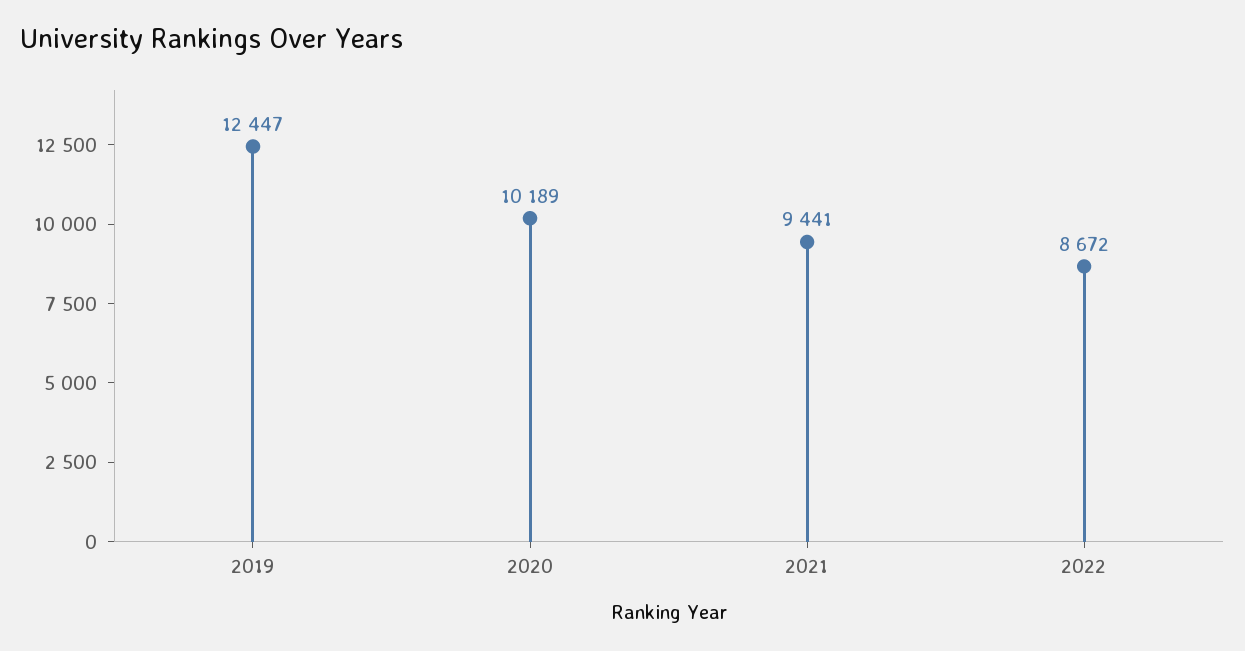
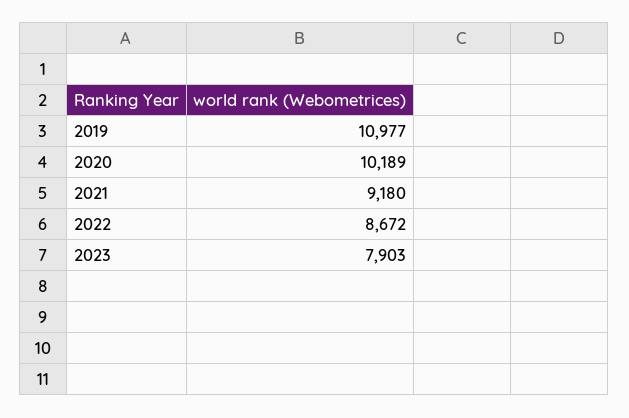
2019: 12447 -> 10977
2021: 9441 -> 9180
2023: none -> 7903

